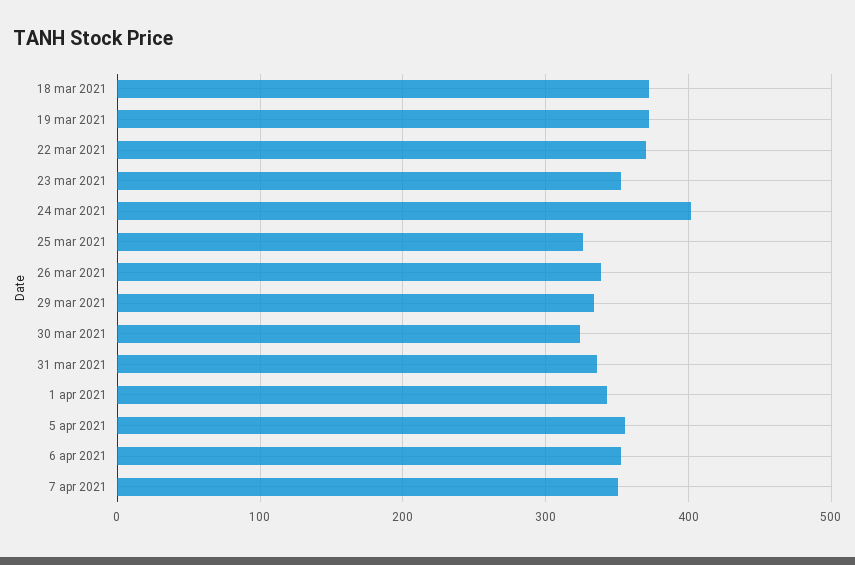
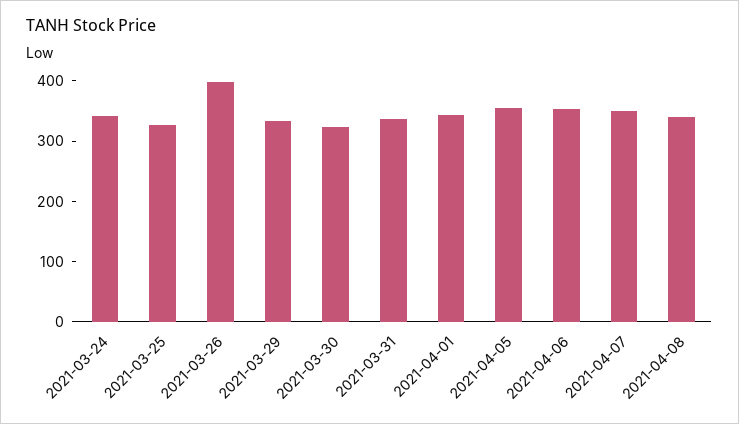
18 mar 2021: 370 -> none
19 mar 2021: 370 -> none
22 mar 2021: 370 -> none
23 mar 2021: 350 -> none
24 mar 2021: 400 -> 340
26 mar 2021: 340 -> 400
2021-04-08: none -> 340

